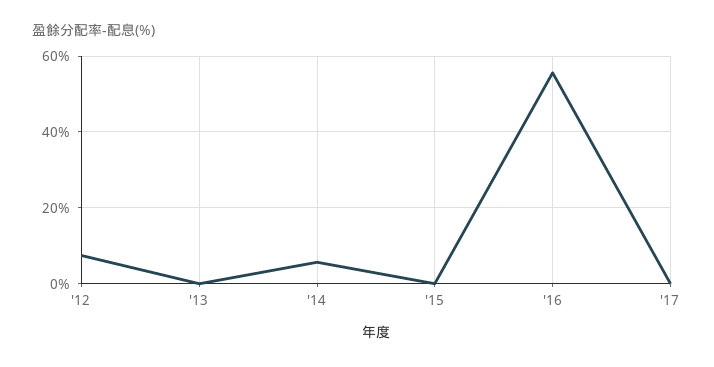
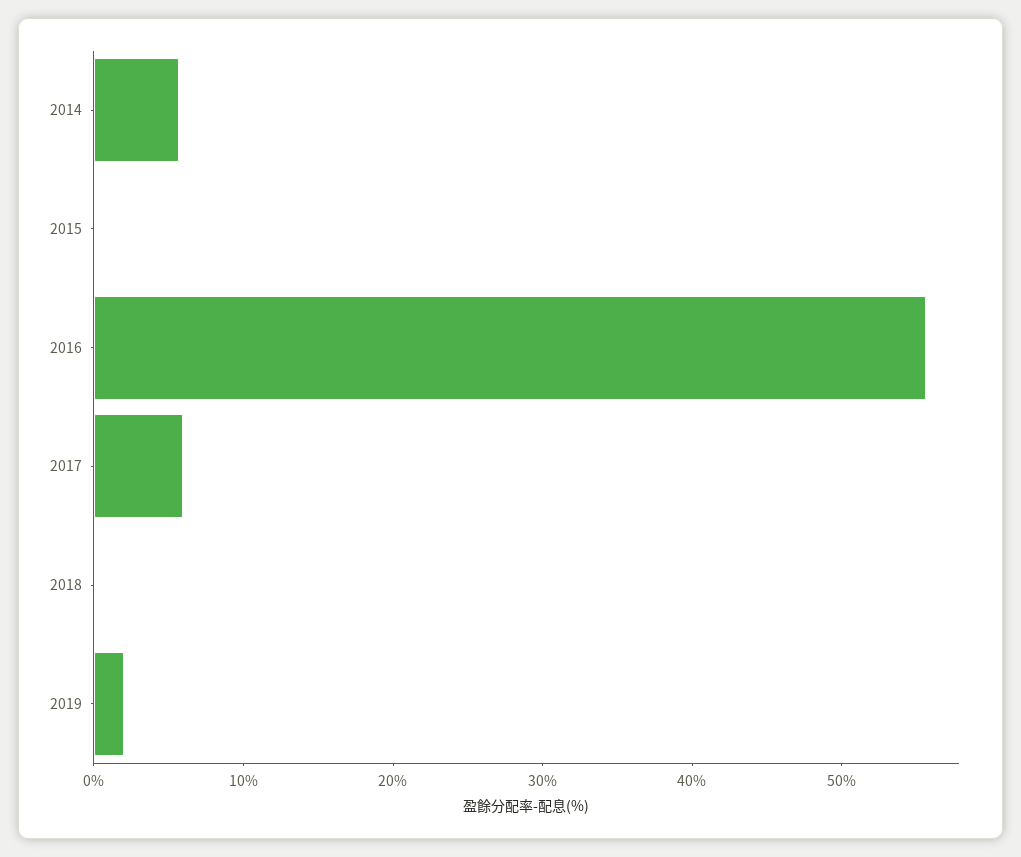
'12: 8 -> none
'13: 0 -> none
'17: 0 -> 6
2018: none -> 0
2019: none -> 2

